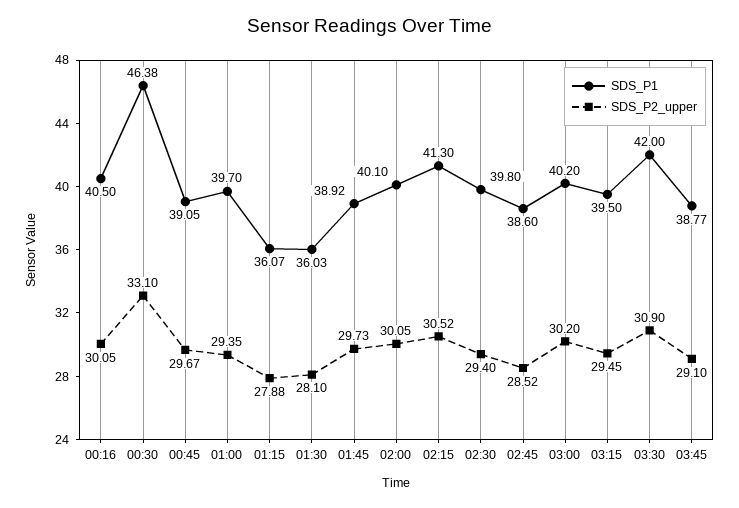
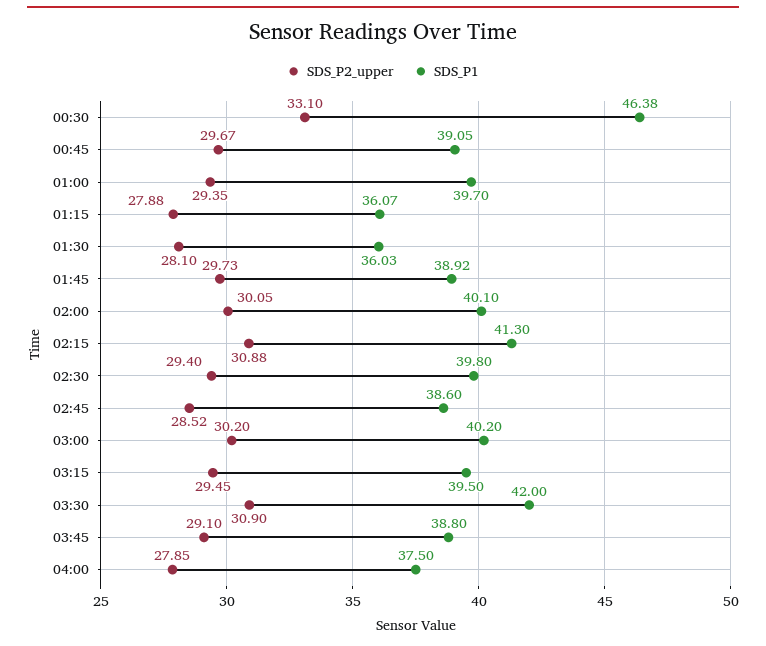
SDS_P1, 00:16: 40.5 -> none
SDS_P2_upper, 00:16: 30.05 -> none
SDS_P2_upper, 02:15: 30.52 -> 30.88
SDS_P1, 03:45: 38.77 -> 38.8
SDS_P2_upper, 04:00: none -> 27.85
SDS_P1, 04:00: none -> 37.5

